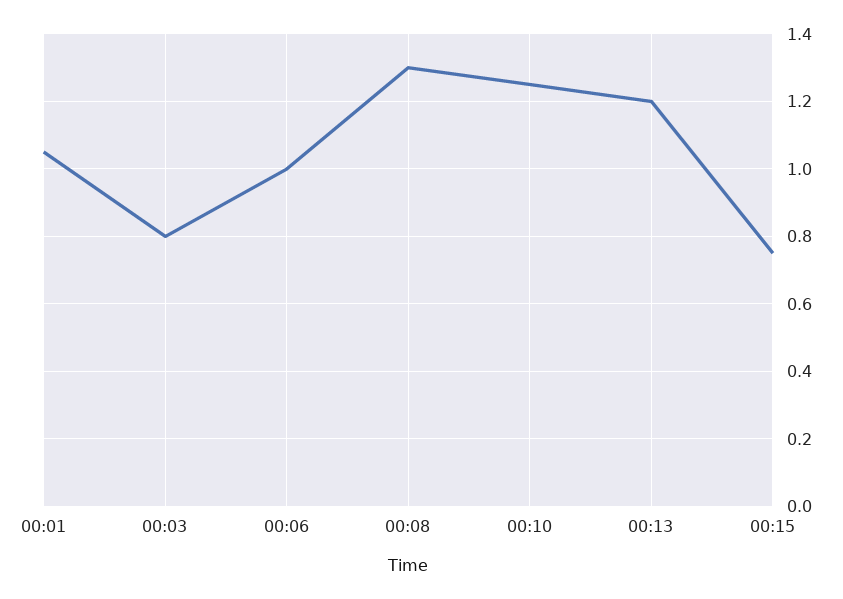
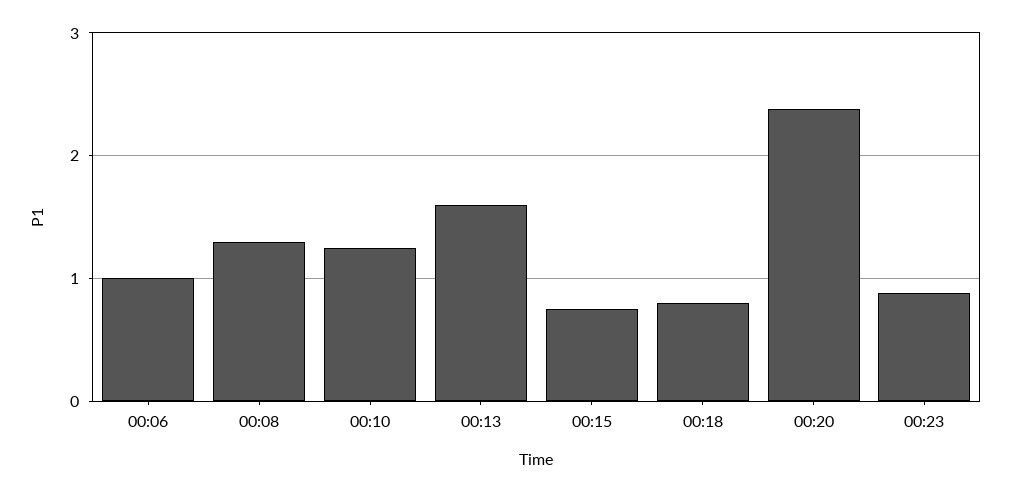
00:01: 1.05 -> none
00:03: 0.8 -> none
00:13: 1.2 -> 1.6
00:18: none -> 0.8
00:20: none -> 2.4
00:23: none -> 0.9

